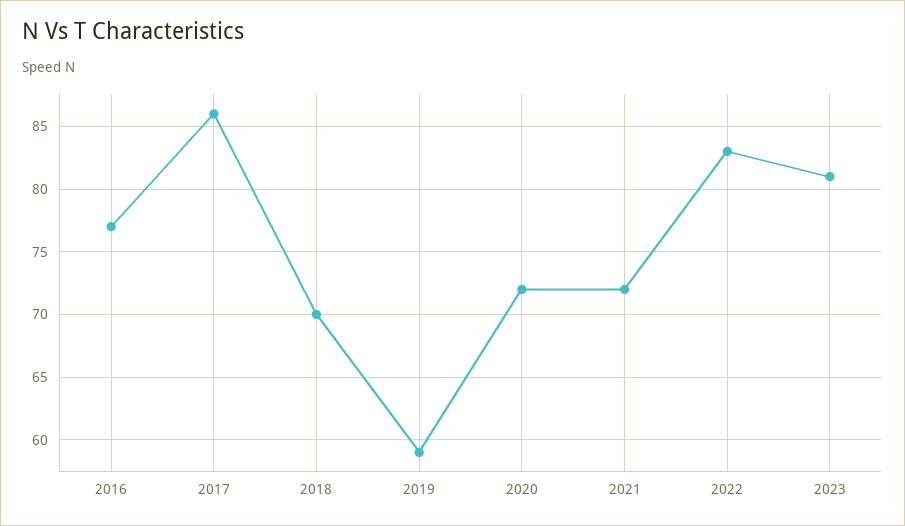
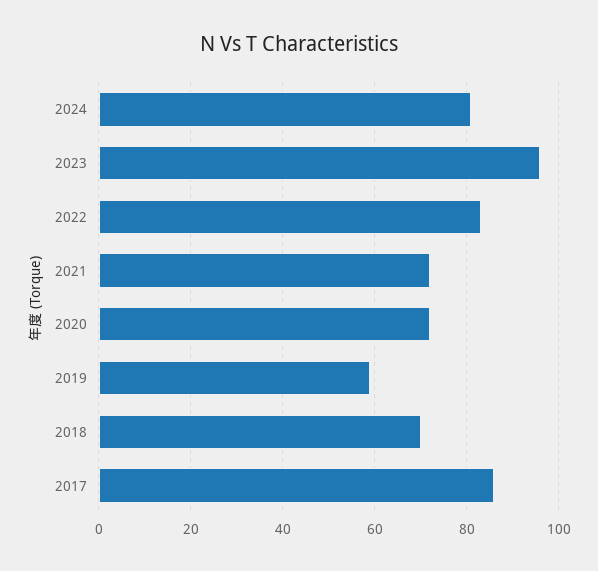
2016: 77 -> none
2023: 81 -> 95
2024: none -> 80

